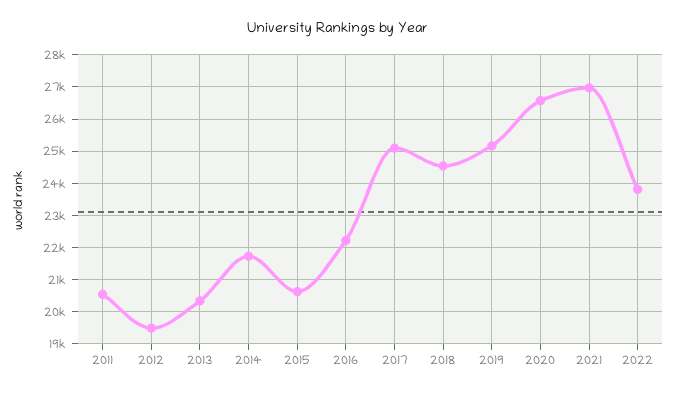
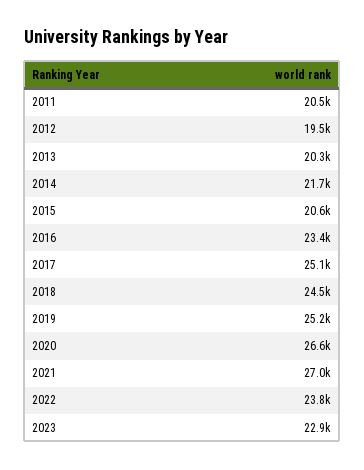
2016: 22200 -> 23400
2023: none -> 22900

